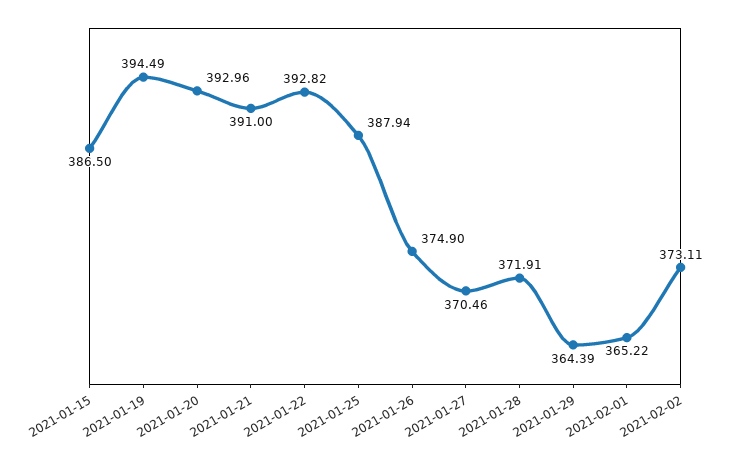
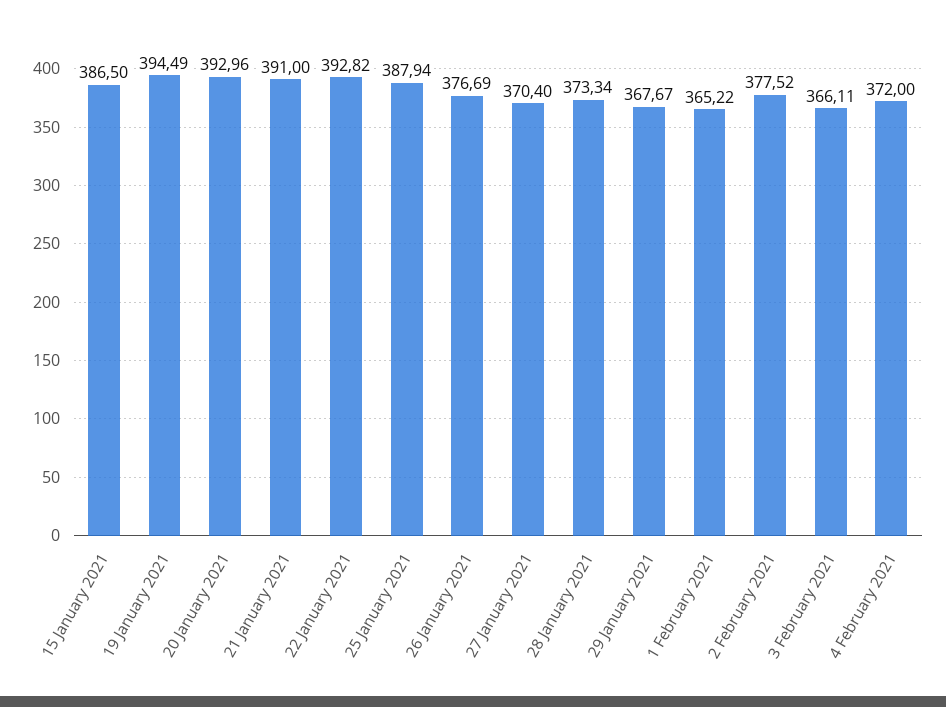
2021-01-26: 374.9 -> 376.69
2021-01-27: 370.46 -> 370.4
2021-01-28: 371.91 -> 373.34
2021-01-29: 364.39 -> 367.67
2021-02-02: 373.11 -> 377.52
3 February 2021: none -> 366.11
4 February 2021: none -> 372

